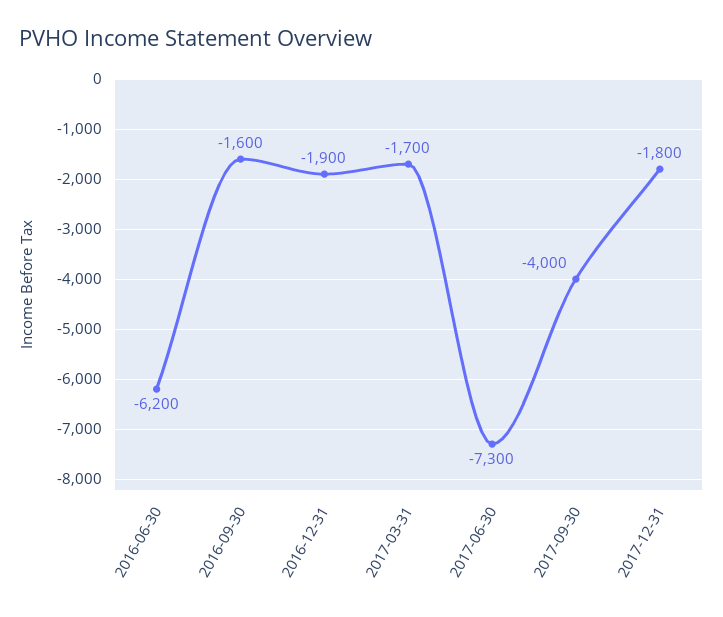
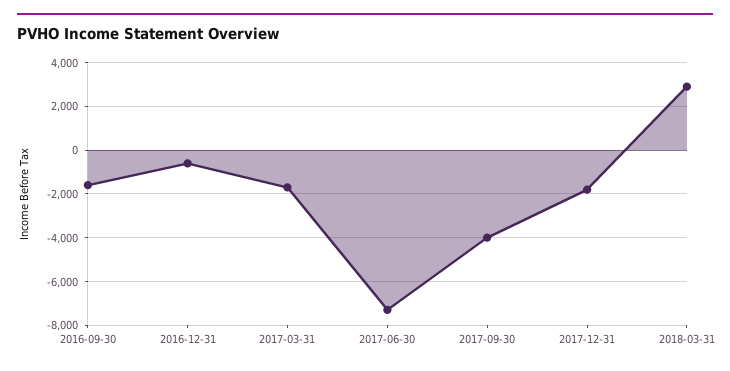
2016-06-30: -6200 -> none
2016-12-31: -1900 -> -500
2018-03-31: none -> 3000

